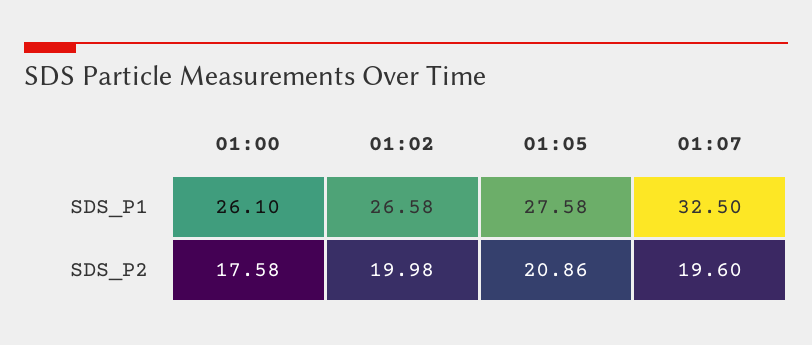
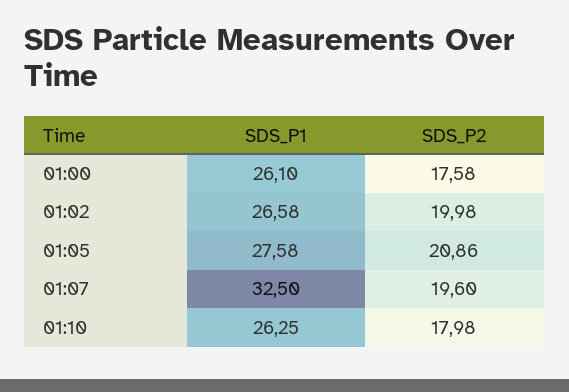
01:10, SDS_P1: none -> 26.25
01:10, SDS_P2: none -> 17.98

